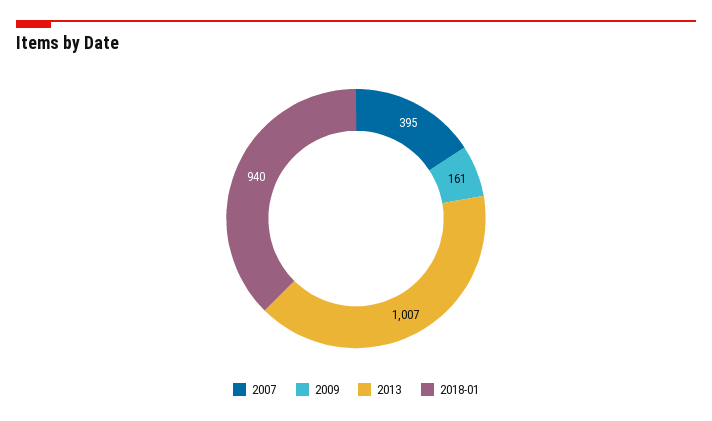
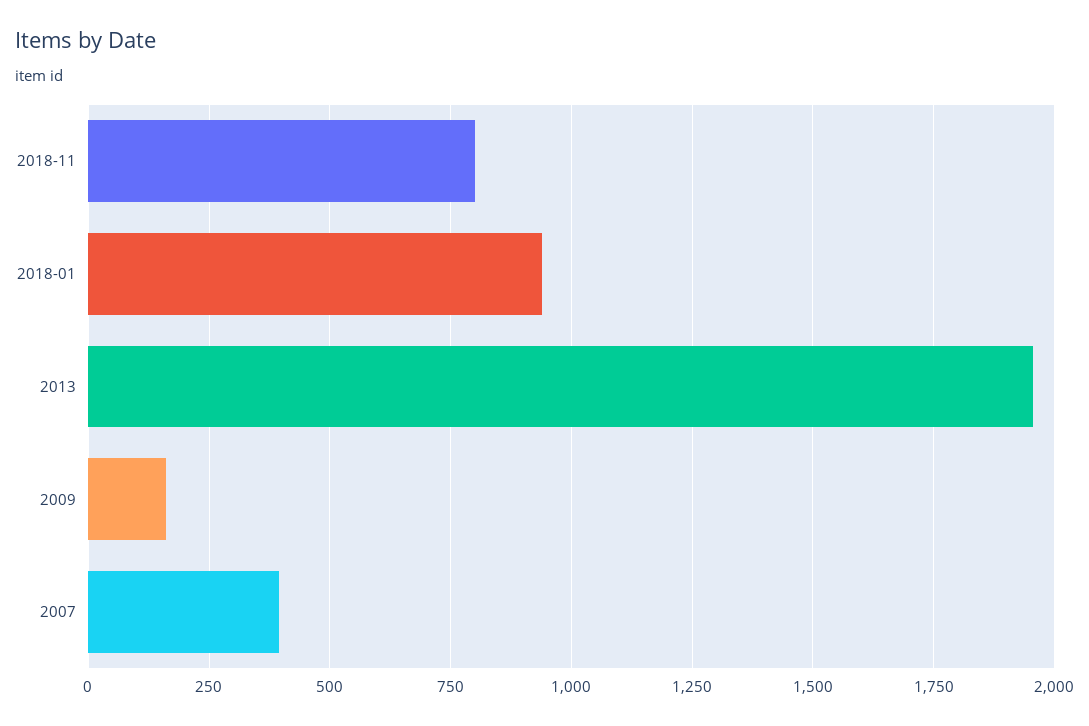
2013: 1007 -> 1950
2018-11: none -> 800

